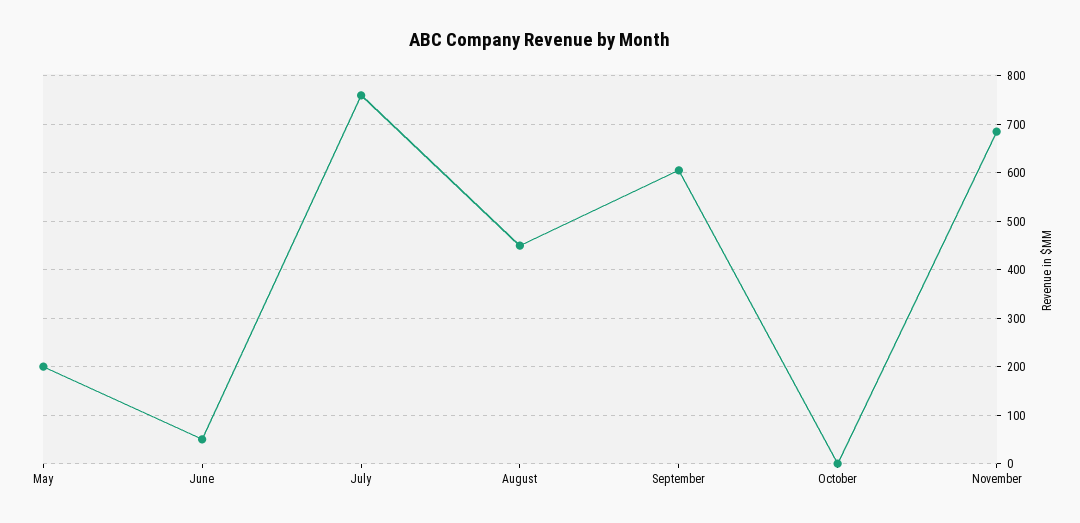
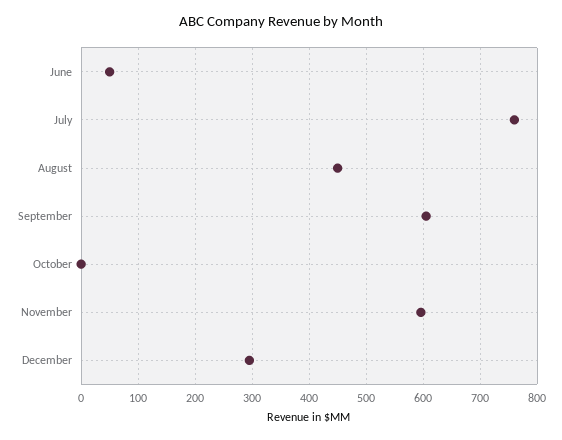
May: 200 -> none
November: 680 -> 600
December: none -> 300

